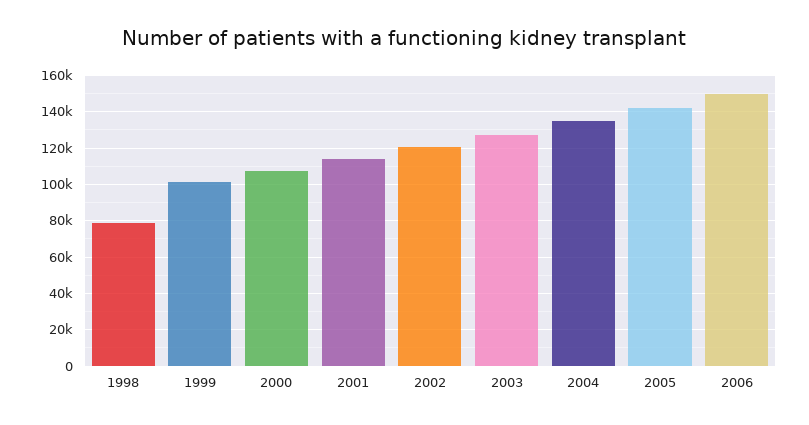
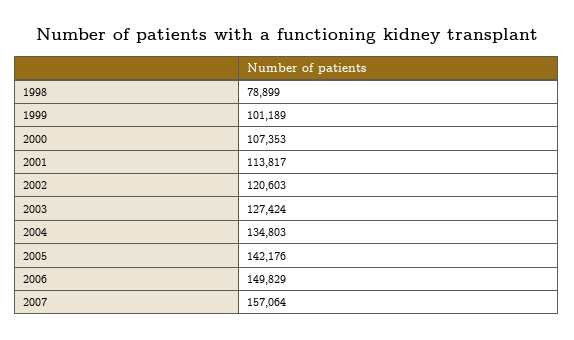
2007: none -> 157064

